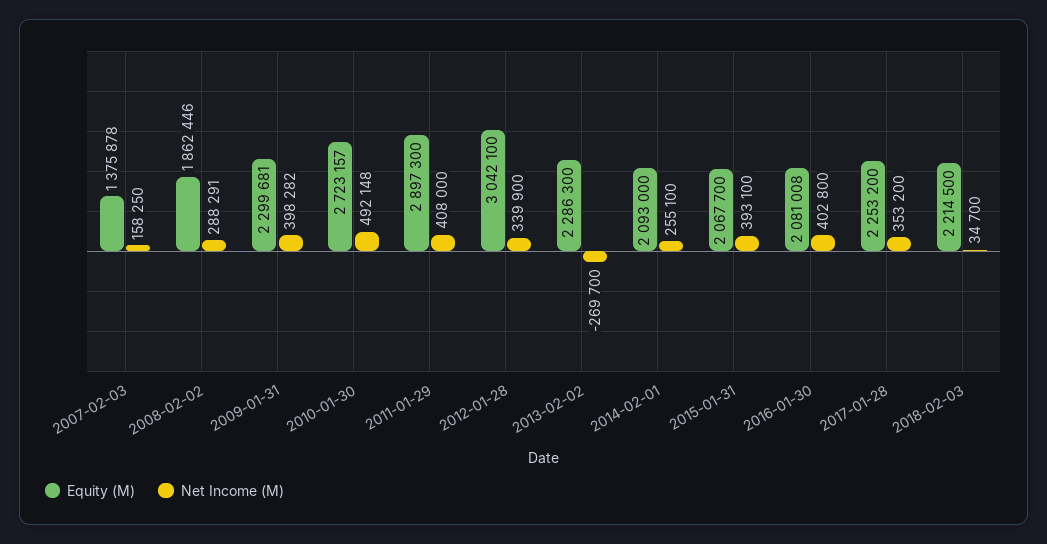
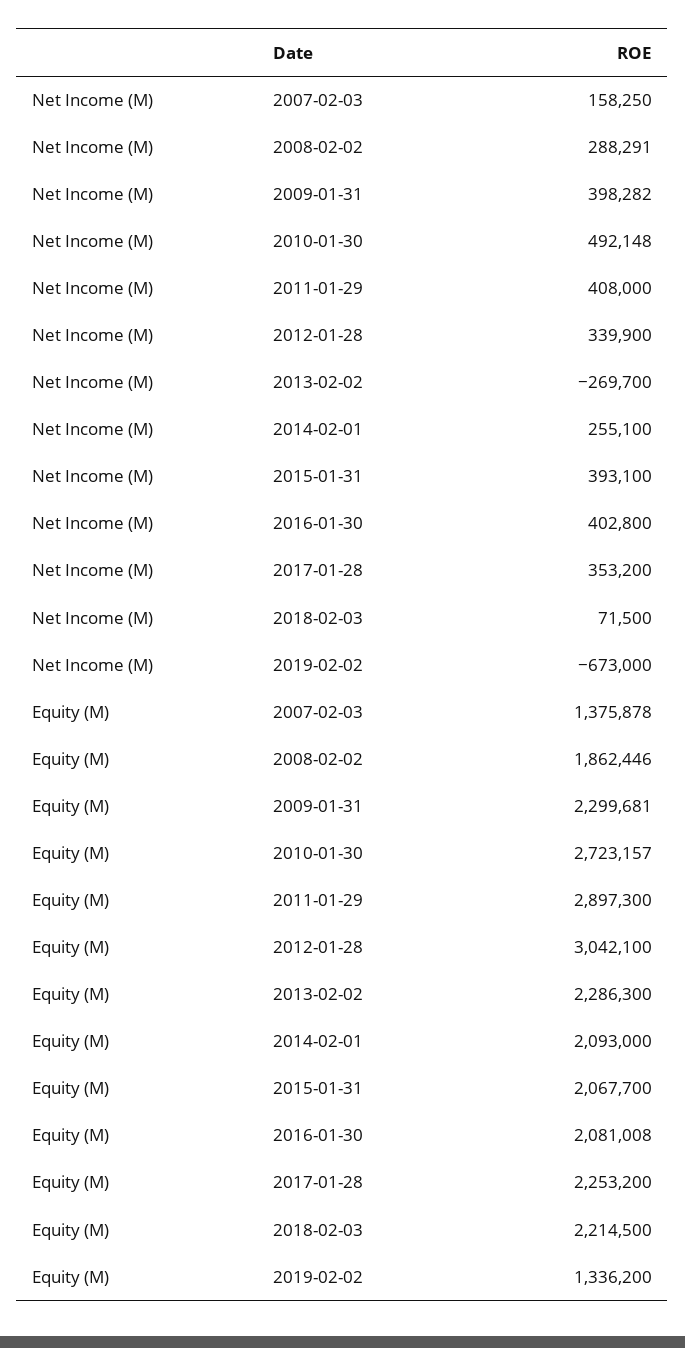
Net Income (M), 2018-02-03: 34700 -> 71500
Net Income (M), 2019-02-02: none -> -673000
Equity (M), 2019-02-02: none -> 1336200

